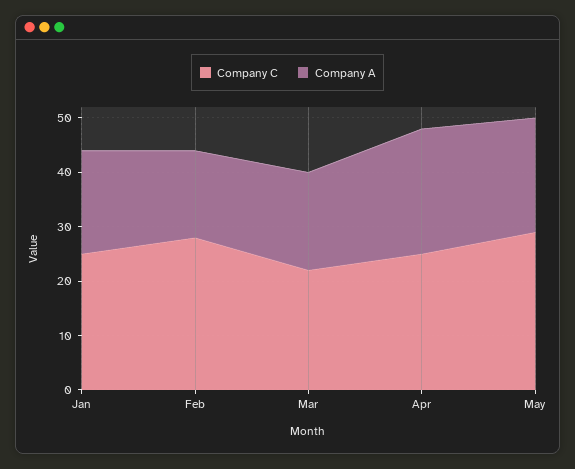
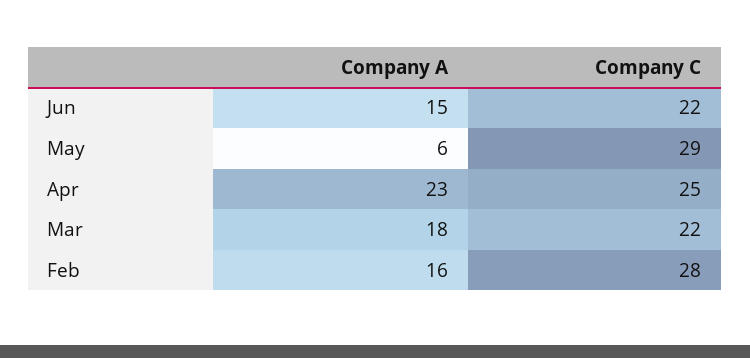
Company C, Jan: 25 -> none
Company A, Jan: 20 -> none
Company A, May: 20 -> 6
Company A, Jun: none -> 15
Company C, Jun: none -> 22

